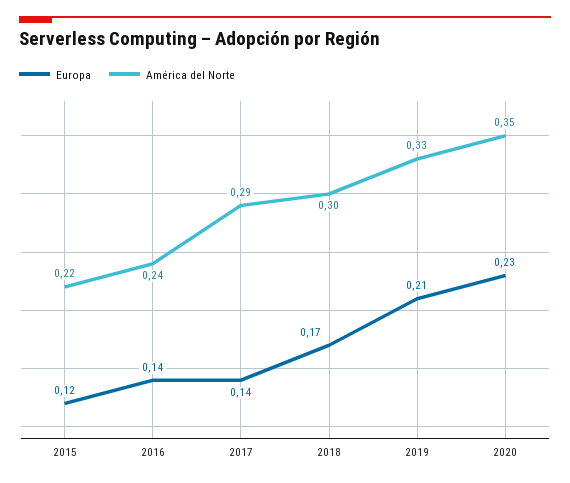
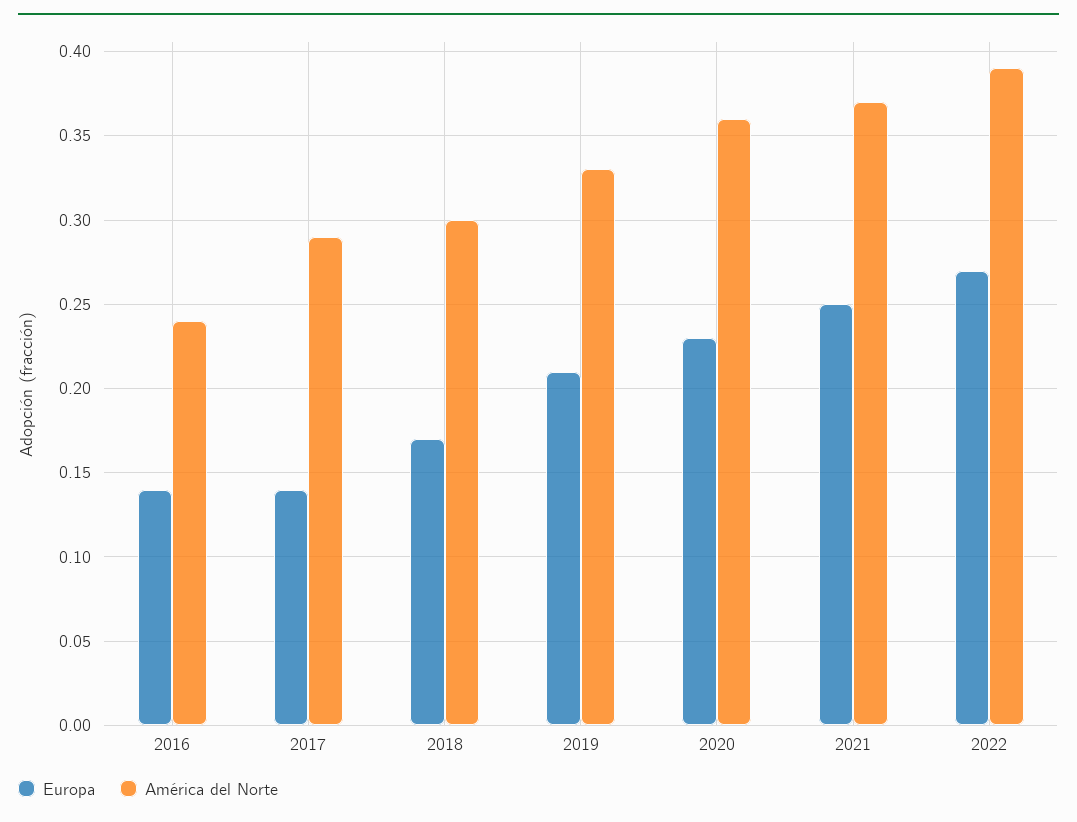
Europa, 2015: 0.12 -> none
América del Norte, 2015: 0.22 -> none
América del Norte, 2020: 0.35 -> 0.36
Europa, 2021: none -> 0.25
América del Norte, 2021: none -> 0.37
Europa, 2022: none -> 0.27
América del Norte, 2022: none -> 0.39

